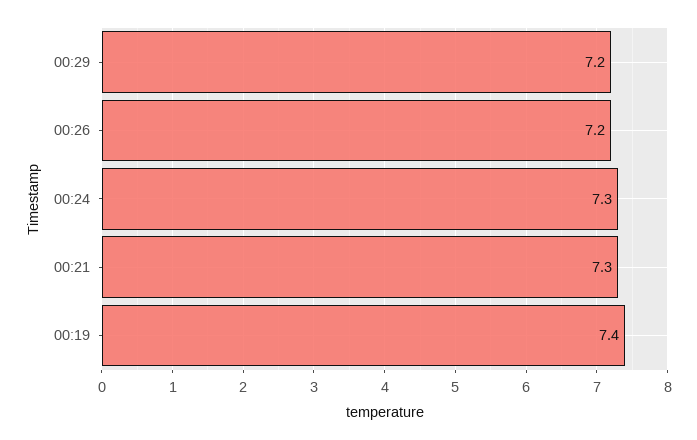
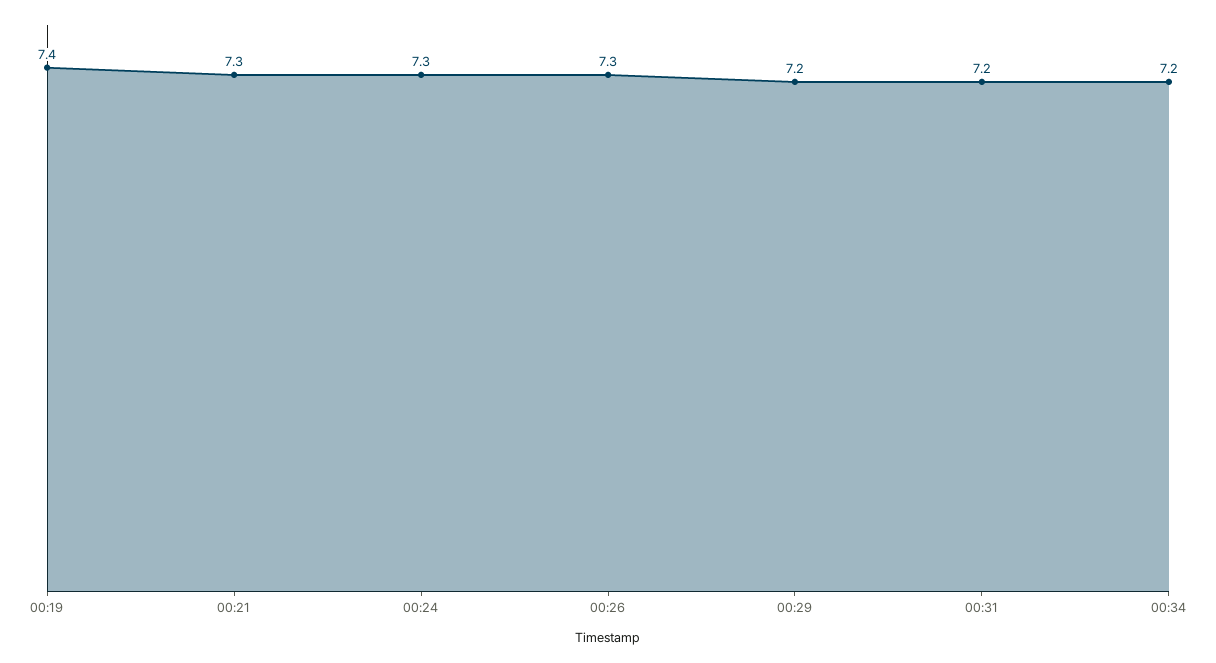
00:26: 7.2 -> 7.3
00:31: none -> 7.2
00:34: none -> 7.2

